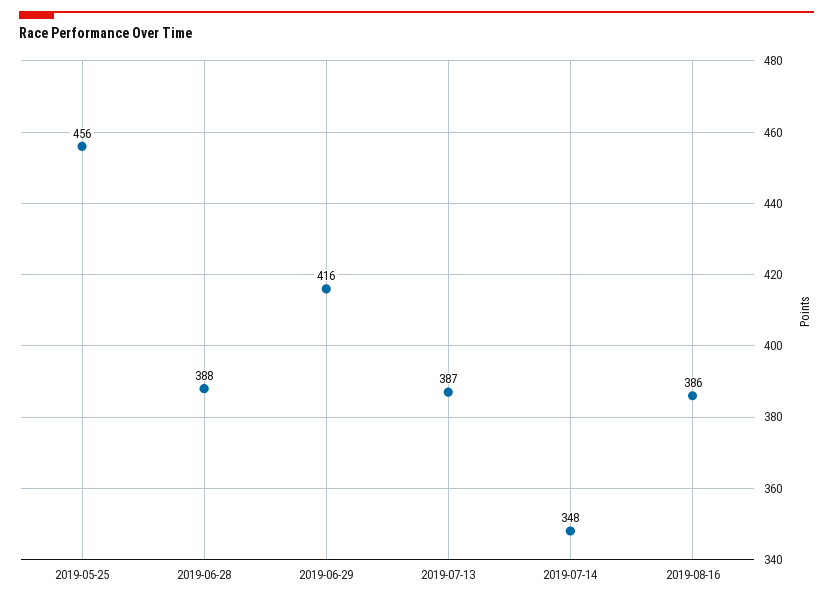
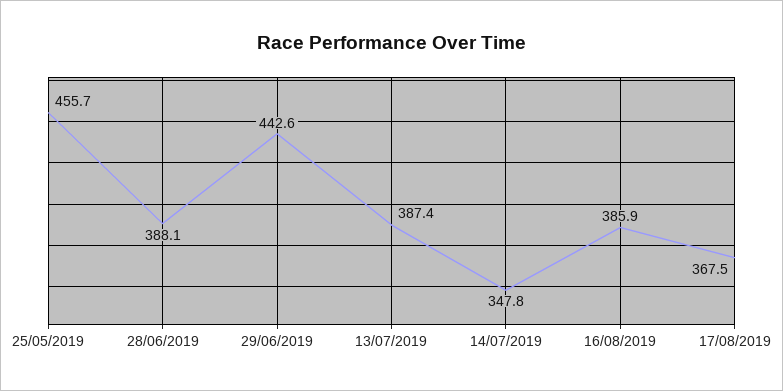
2019-06-29: 416 -> 442.6
17/08/2019: none -> 367.5

